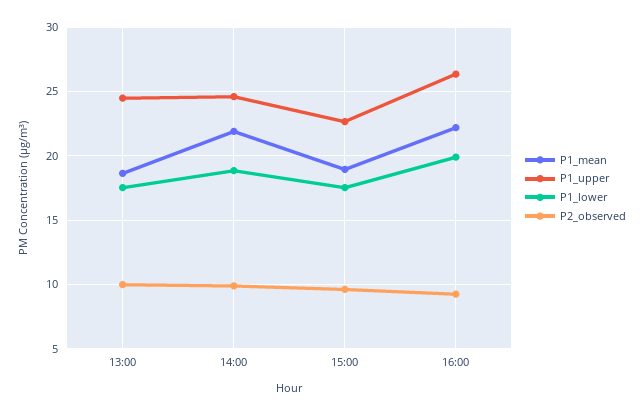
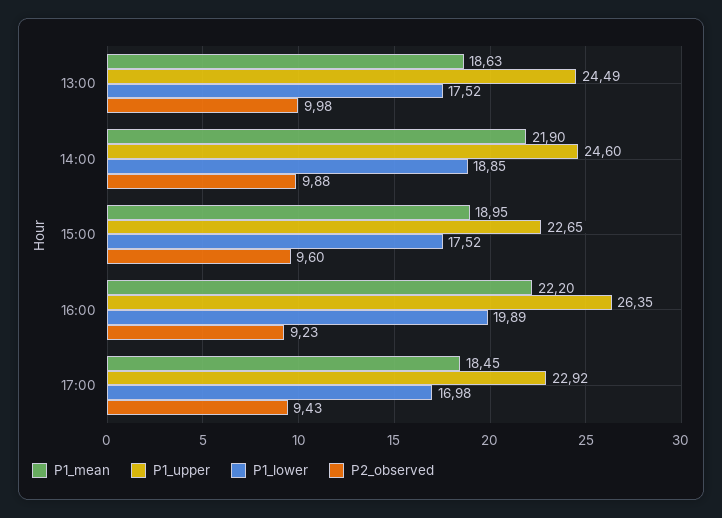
P1_mean, 17:00: none -> 18.45
P1_upper, 17:00: none -> 22.92
P1_lower, 17:00: none -> 16.98
P2_observed, 17:00: none -> 9.43

